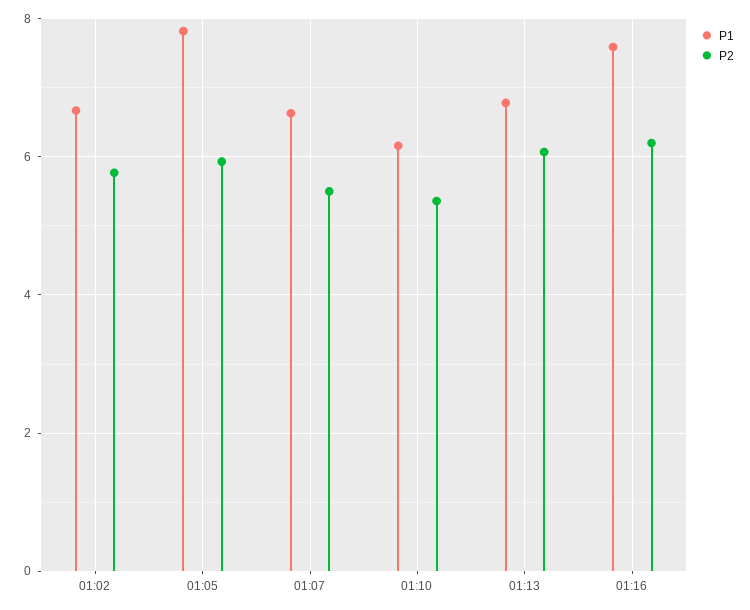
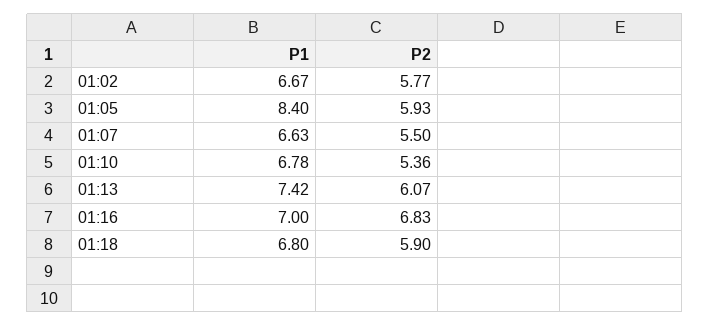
P1, 01:05: 7.8 -> 8.4
P1, 01:10: 6.2 -> 6.78
P1, 01:13: 6.8 -> 7.42
P1, 01:16: 7.6 -> 7
P2, 01:16: 6.2 -> 6.83
P1, 01:18: none -> 6.8
P2, 01:18: none -> 5.9

